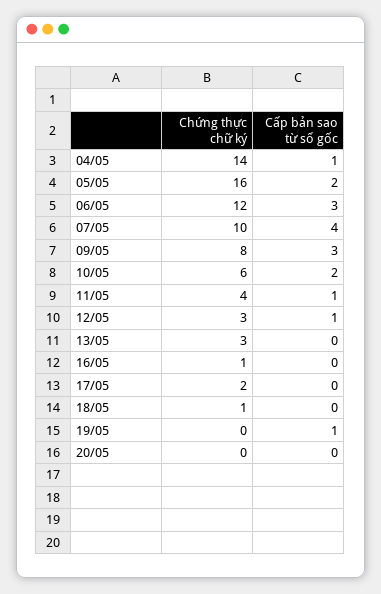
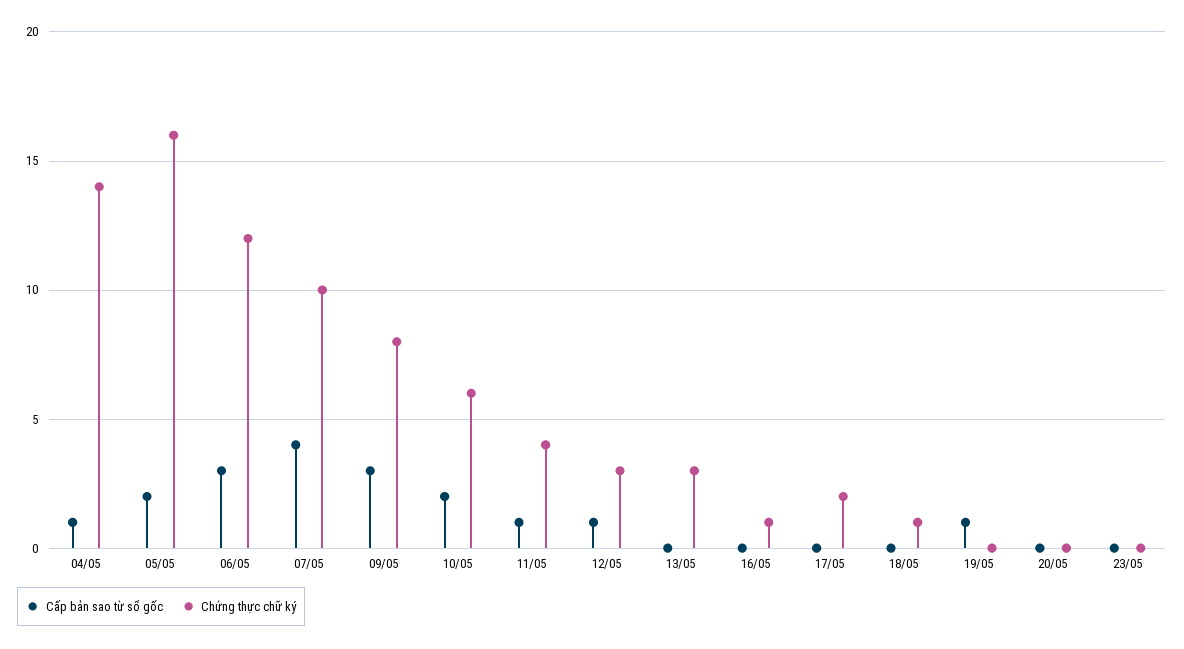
Cấp bản sao từ sổ gốc, 23/05: none -> 0
Chứng thực chữ ký, 23/05: none -> 0

